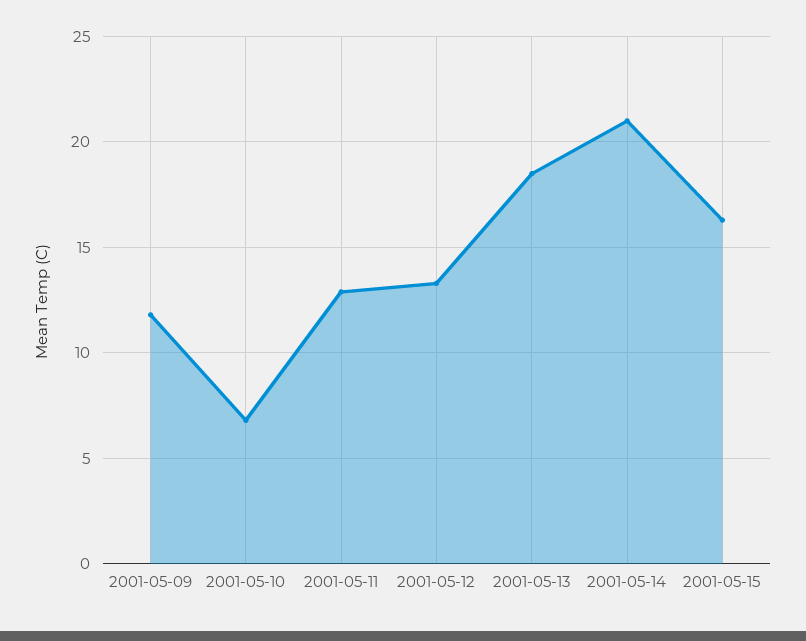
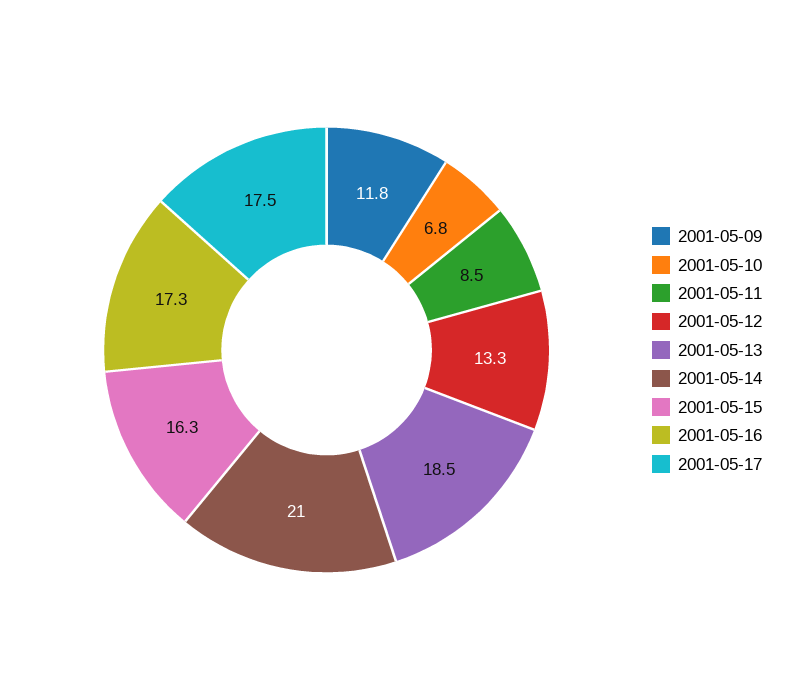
2001-05-11: 13 -> 8.5
2001-05-16: none -> 17.3
2001-05-17: none -> 17.5

